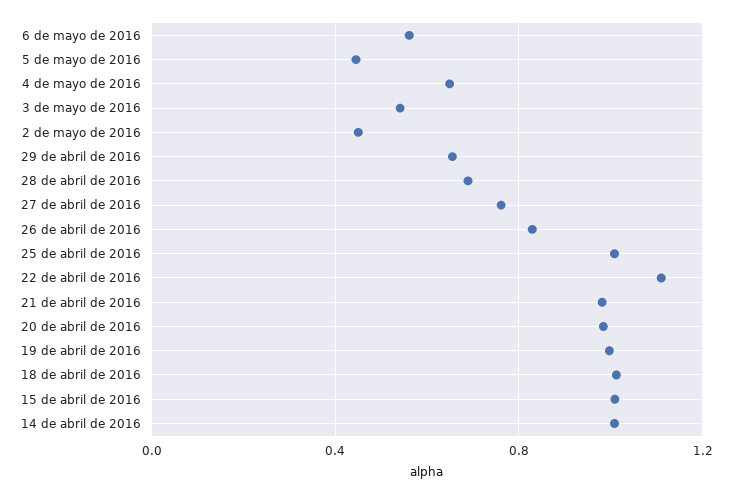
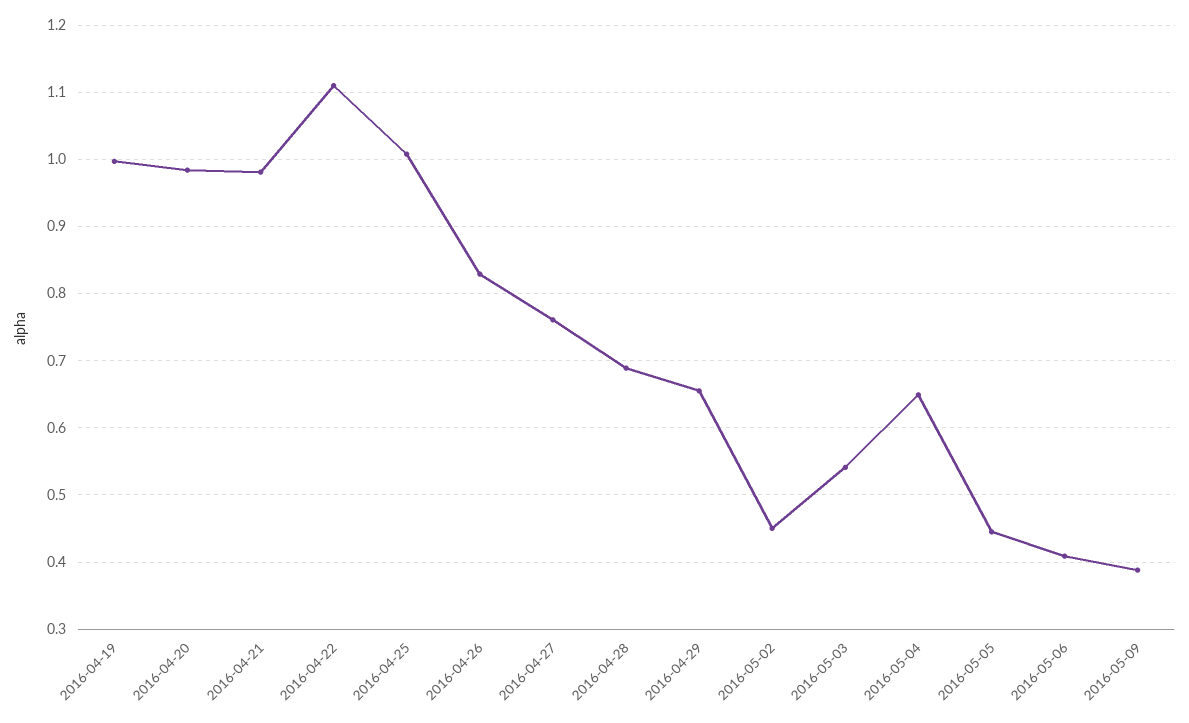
6 de mayo de 2016: 0.55 -> 0.41
18 de abril de 2016: 1 -> none
15 de abril de 2016: 1 -> none
14 de abril de 2016: 1 -> none
2016-05-09: none -> 0.39

